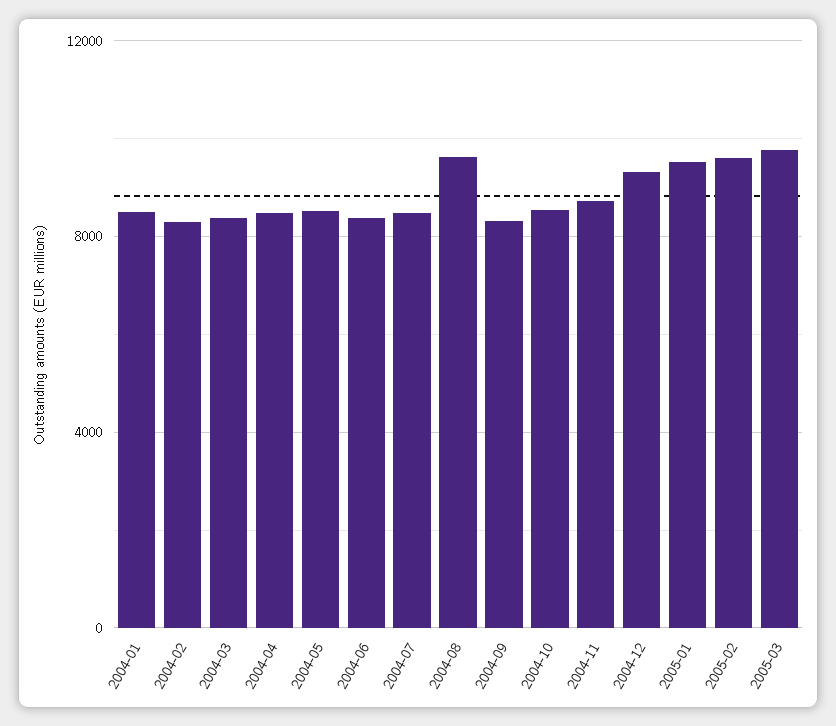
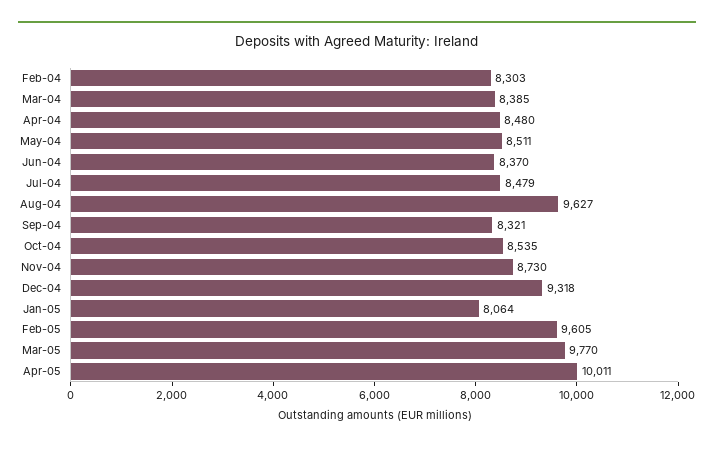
2004-01: 8500 -> none
2005-01: 9500 -> 8064
Apr-05: none -> 10011

